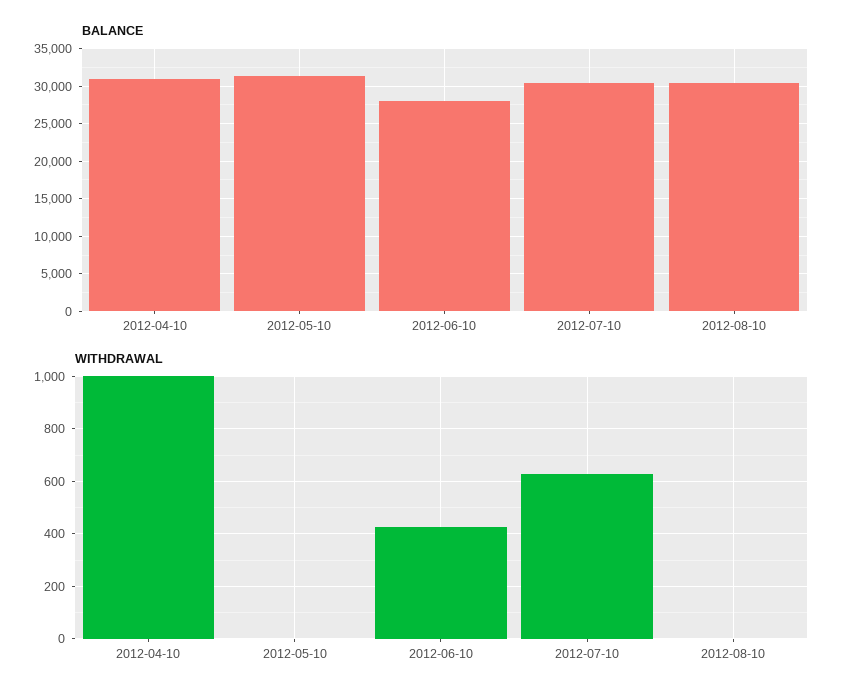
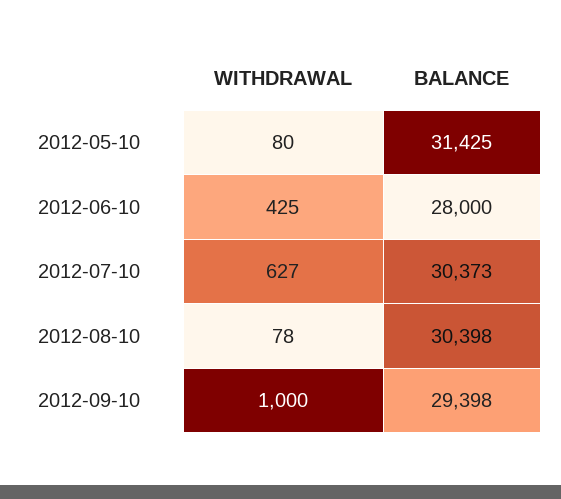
BALANCE, 2012-04-10: 31000 -> none
WITHDRAWAL, 2012-04-10: 1000 -> none
WITHDRAWAL, 2012-05-10: 0 -> 80
WITHDRAWAL, 2012-08-10: 0 -> 78
WITHDRAWAL, 2012-09-10: none -> 1000
BALANCE, 2012-09-10: none -> 29398

